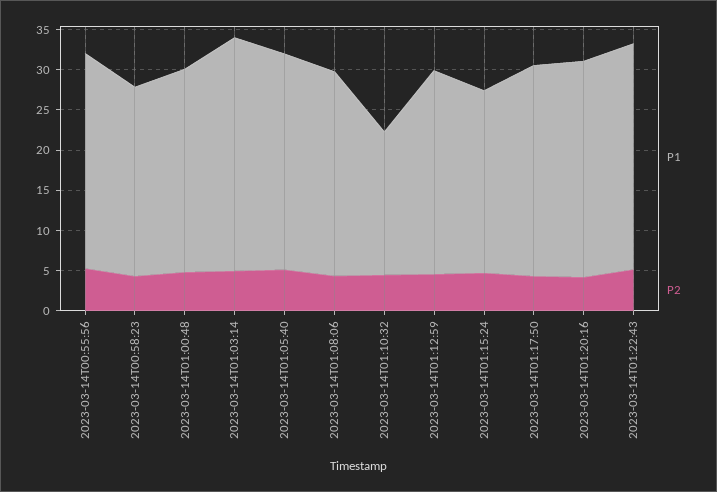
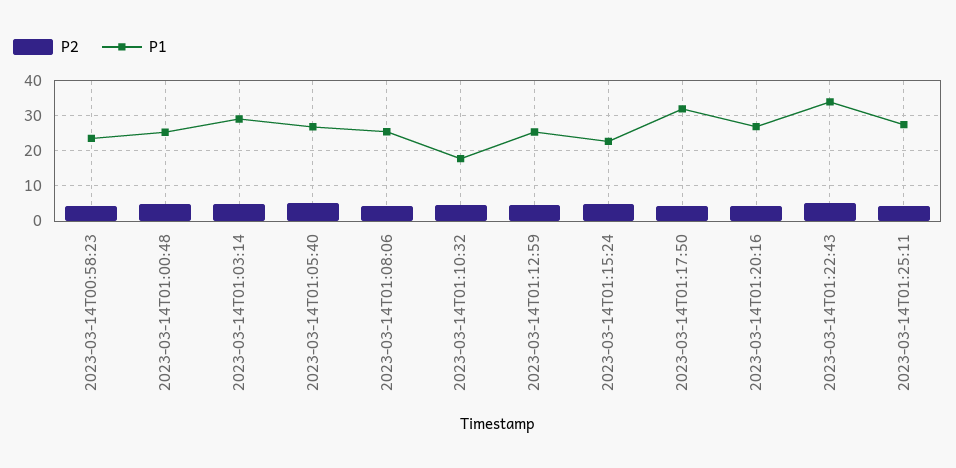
P1, 2023-03-14T00:55:56: 27 -> none
P2, 2023-03-14T00:55:56: 5 -> none
P1, 2023-03-14T01:17:50: 26 -> 32
P1, 2023-03-14T01:22:43: 28 -> 34
P2, 2023-03-14T01:25:11: none -> 4
P1, 2023-03-14T01:25:11: none -> 28

